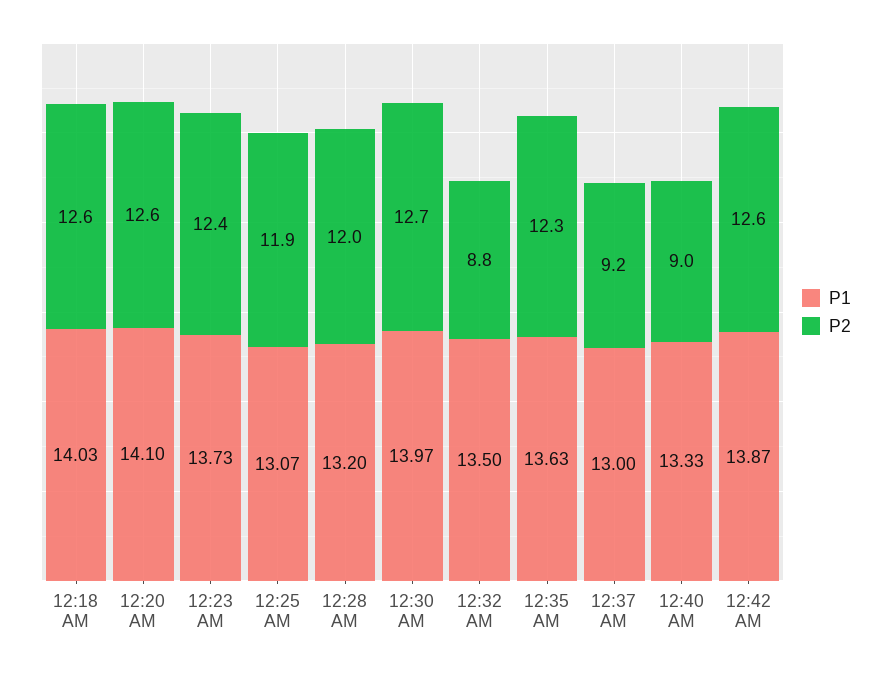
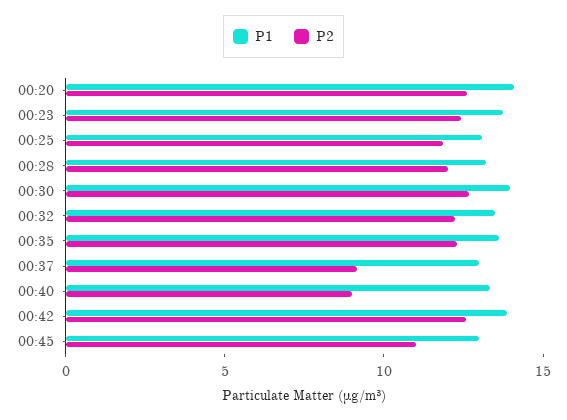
P1, 12:18 AM: 14.03 -> none
P2, 12:18 AM: 12.6 -> none
P2, 12:32 AM: 8.8 -> 12
P1, 00:45: none -> 13
P2, 00:45: none -> 11

